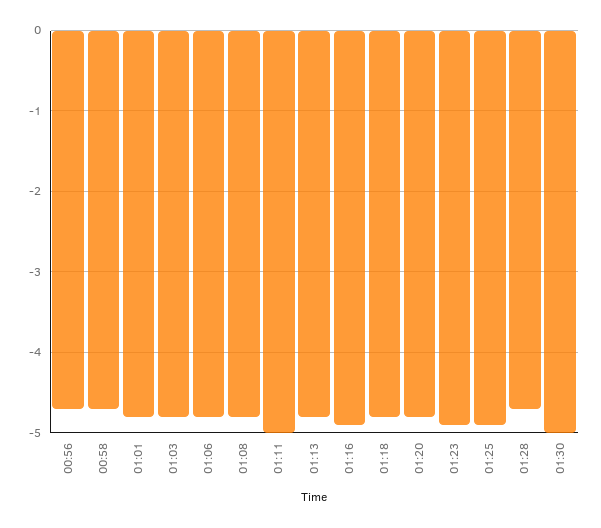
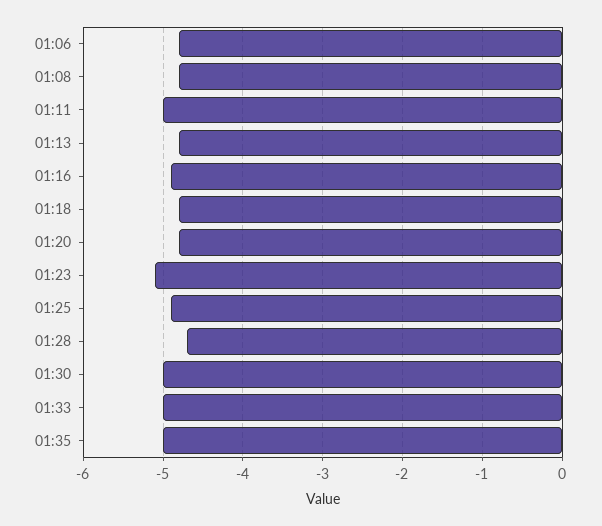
00:56: -4.7 -> none
00:58: -4.7 -> none
01:01: -4.8 -> none
01:03: -4.8 -> none
01:23: -4.9 -> -5.1
01:33: none -> -5
01:35: none -> -5

